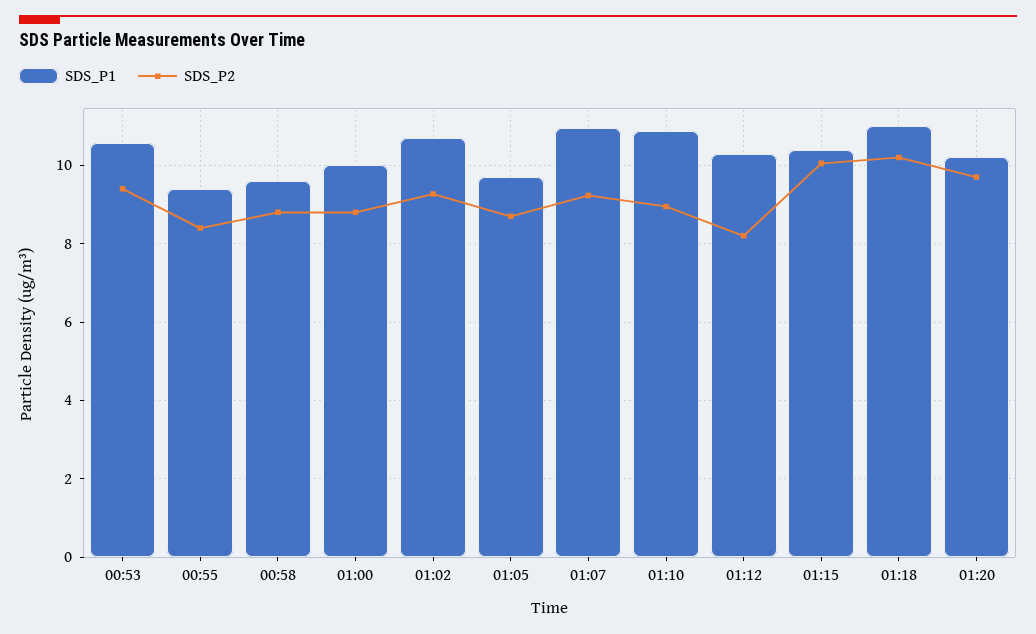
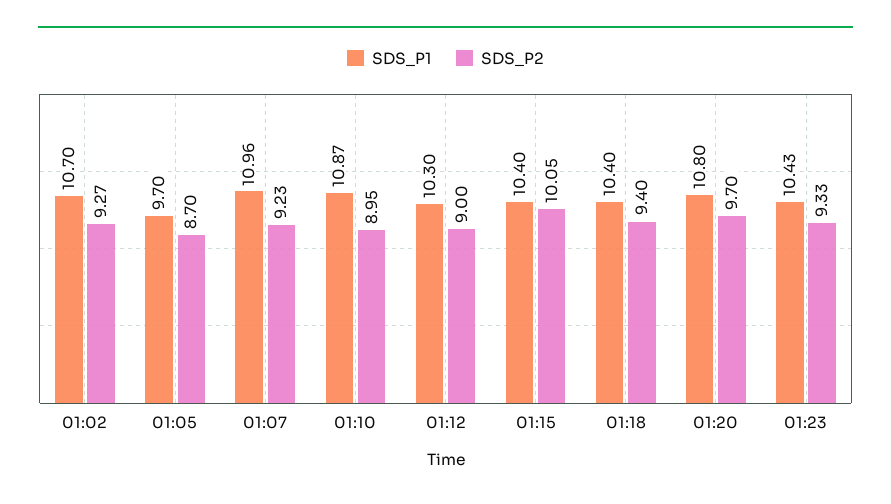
SDS_P1, 00:53: 10.6 -> none
SDS_P2, 00:53: 9.4 -> none
SDS_P1, 00:55: 9.4 -> none
SDS_P2, 00:55: 8.4 -> none
SDS_P1, 00:58: 9.6 -> none
SDS_P2, 00:58: 8.8 -> none
SDS_P1, 01:00: 10 -> none
SDS_P2, 01:00: 8.8 -> none
SDS_P2, 01:12: 8.2 -> 9
SDS_P1, 01:18: 11 -> 10.4
SDS_P2, 01:18: 10.2 -> 9.4
SDS_P1, 01:20: 10.2 -> 10.8
SDS_P1, 01:23: none -> 10.43
SDS_P2, 01:23: none -> 9.33

